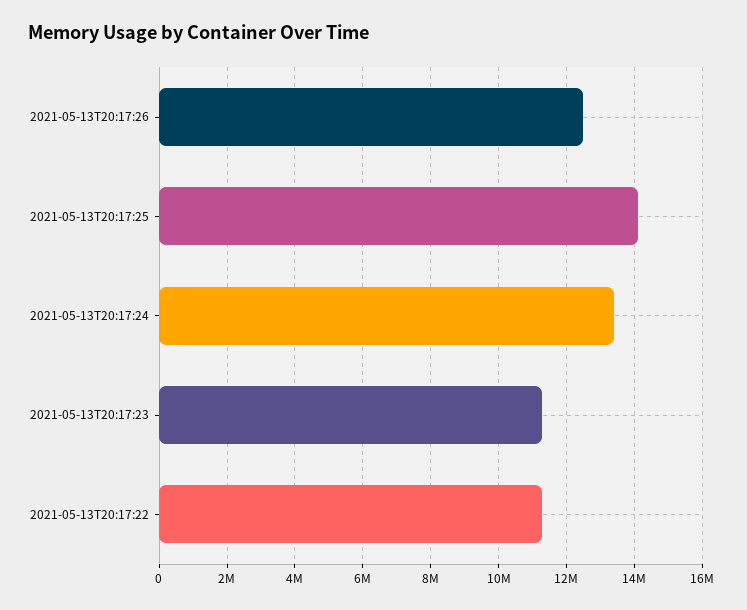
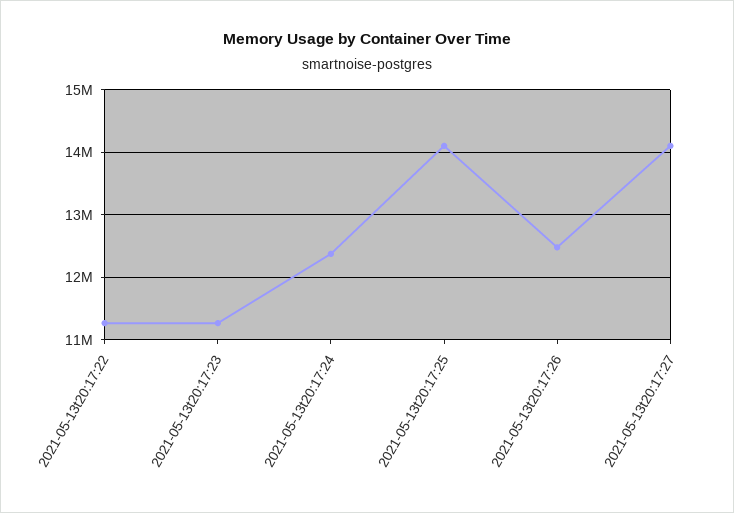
2021-05-13T20:17:24: 13400000 -> 12400000
2021-05-13t20:17:27: none -> 14100000

